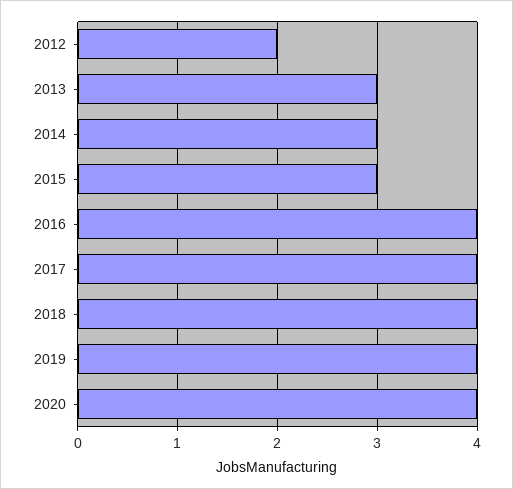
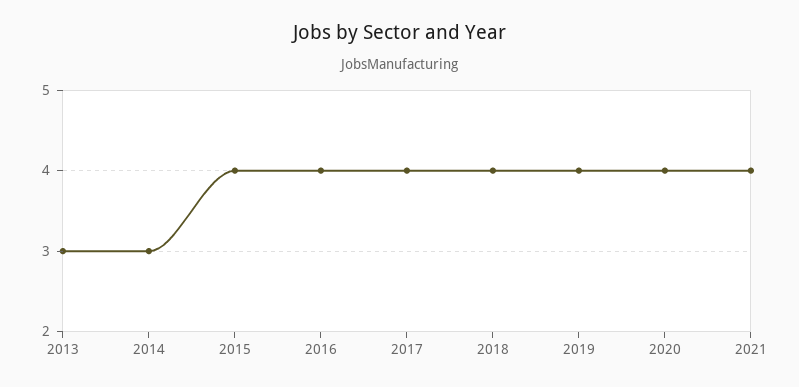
2012: 2 -> none
2015: 3 -> 4
2021: none -> 4

